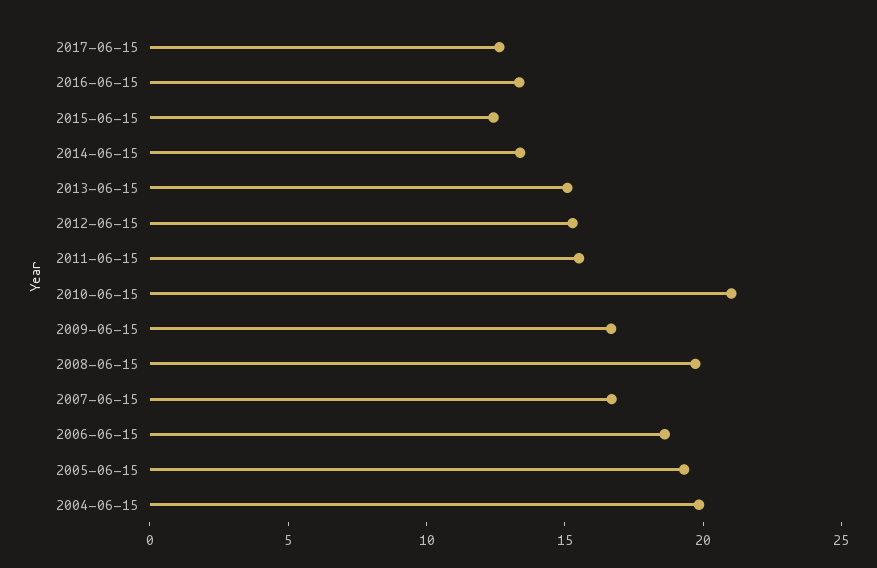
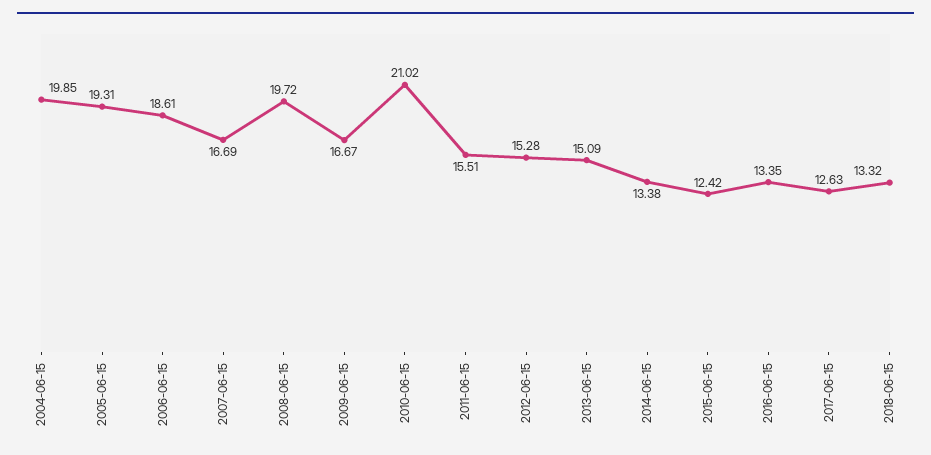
2018-06-15: none -> 13.32

